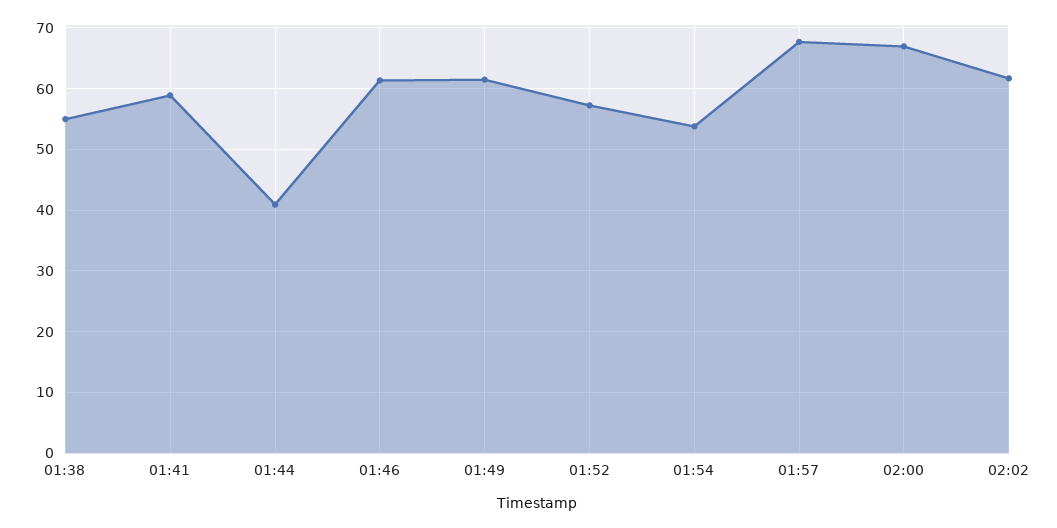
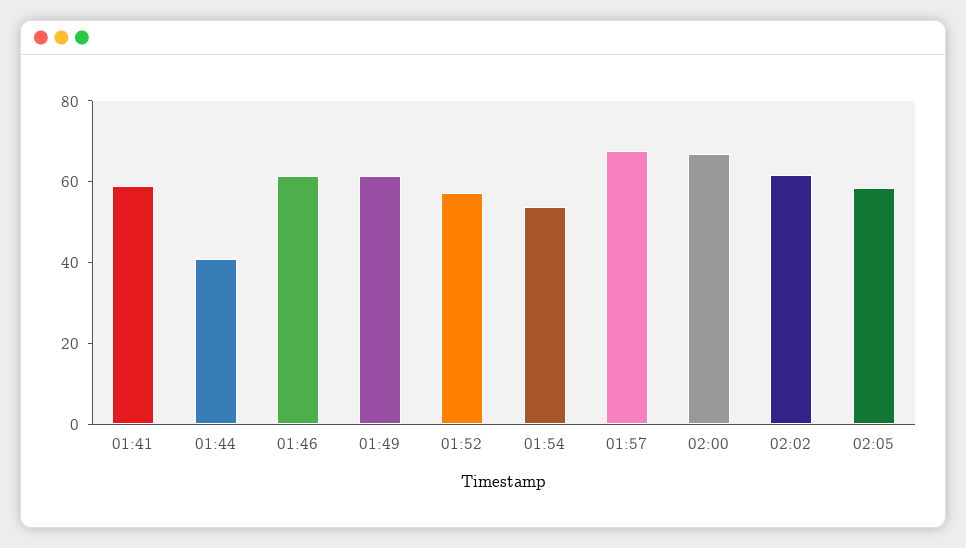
01:38: 55 -> none
02:05: none -> 60

